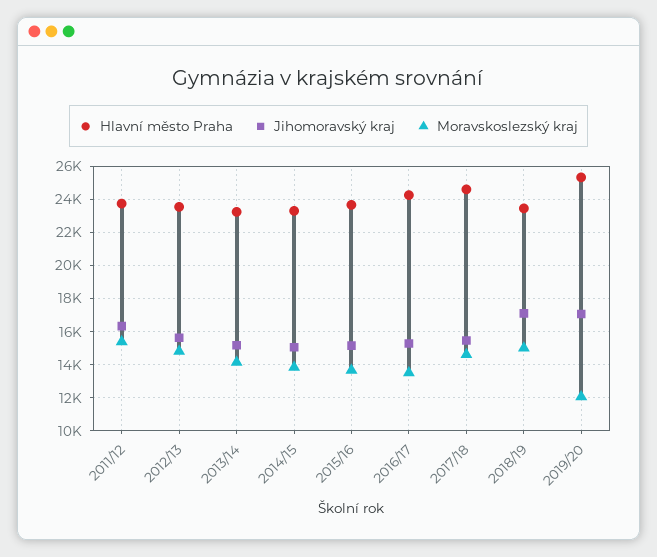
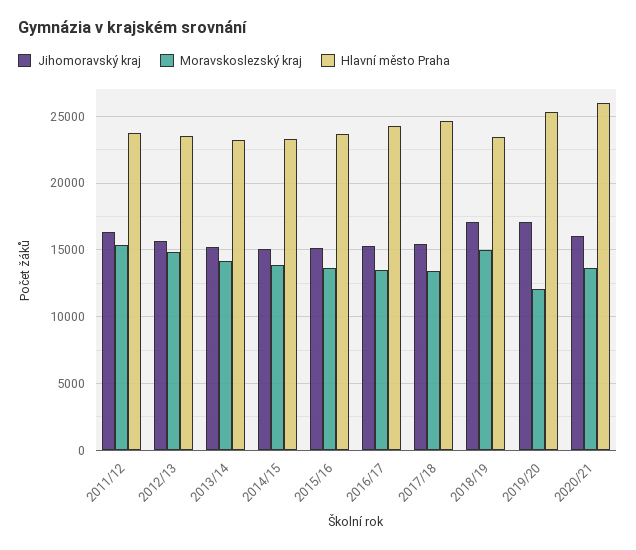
Moravskoslezský kraj, 2017/18: 14500 -> 13500
Jihomoravský kraj, 2020/21: none -> 16000
Moravskoslezský kraj, 2020/21: none -> 13500
Hlavní město Praha, 2020/21: none -> 26000

